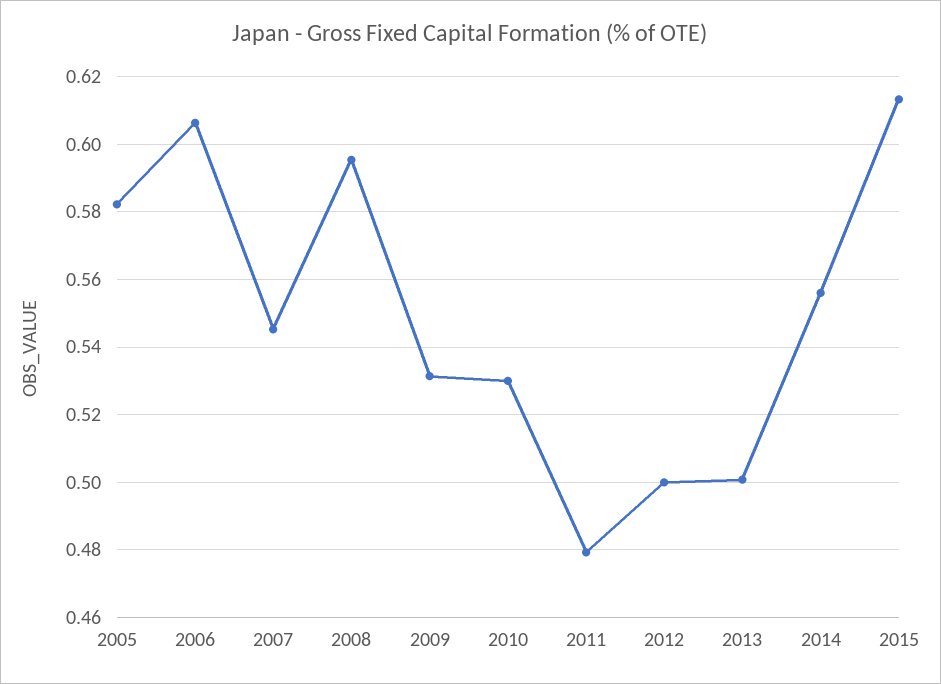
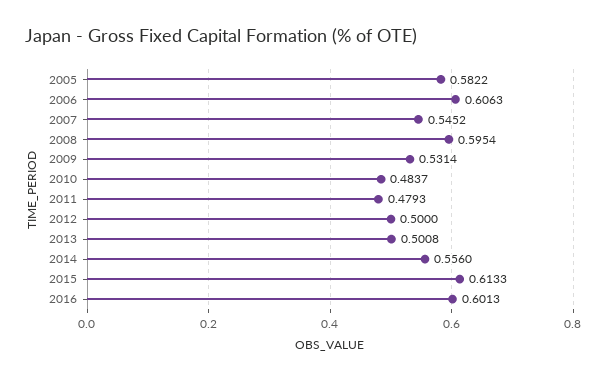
2010: 0.53 -> 0.4837
2016: none -> 0.6013

